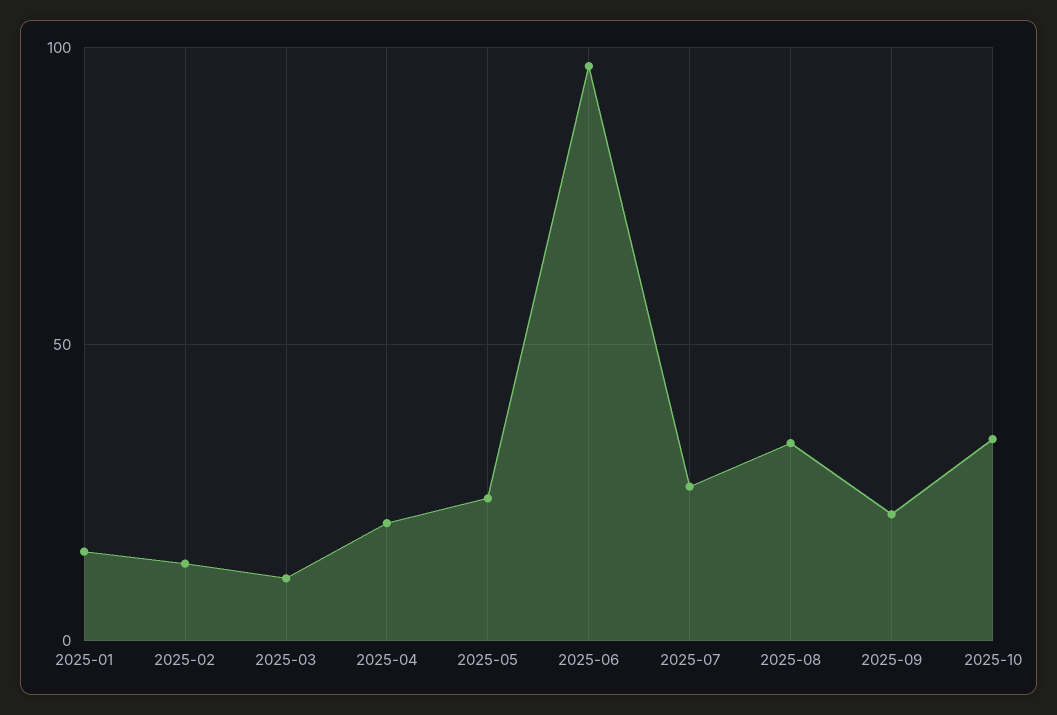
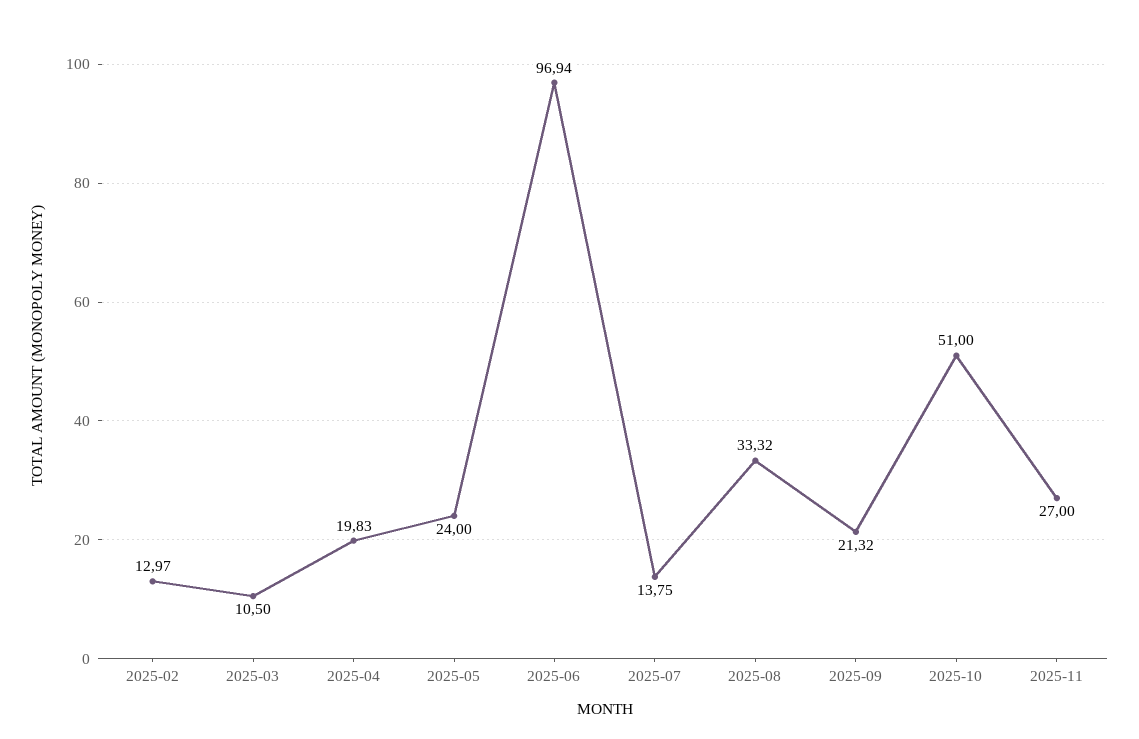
2025-01: 15 -> none
2025-07: 25 -> 13.75
2025-10: 35 -> 51
2025-11: none -> 27

